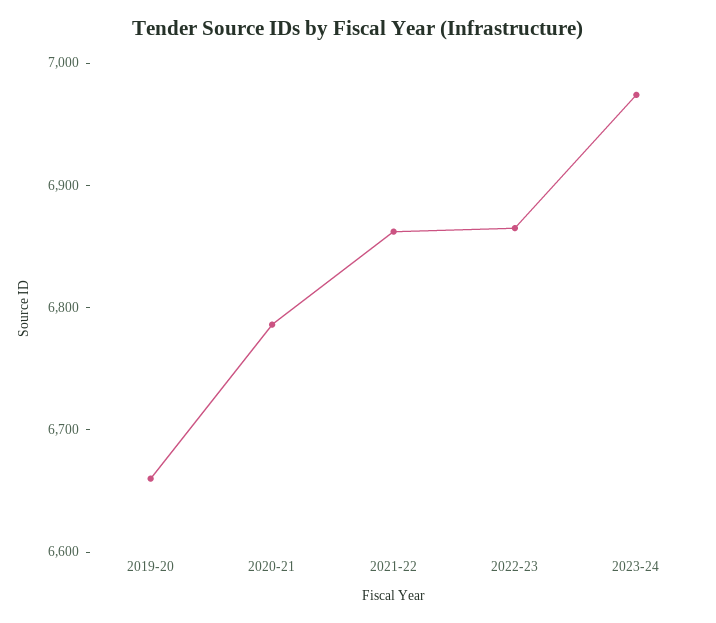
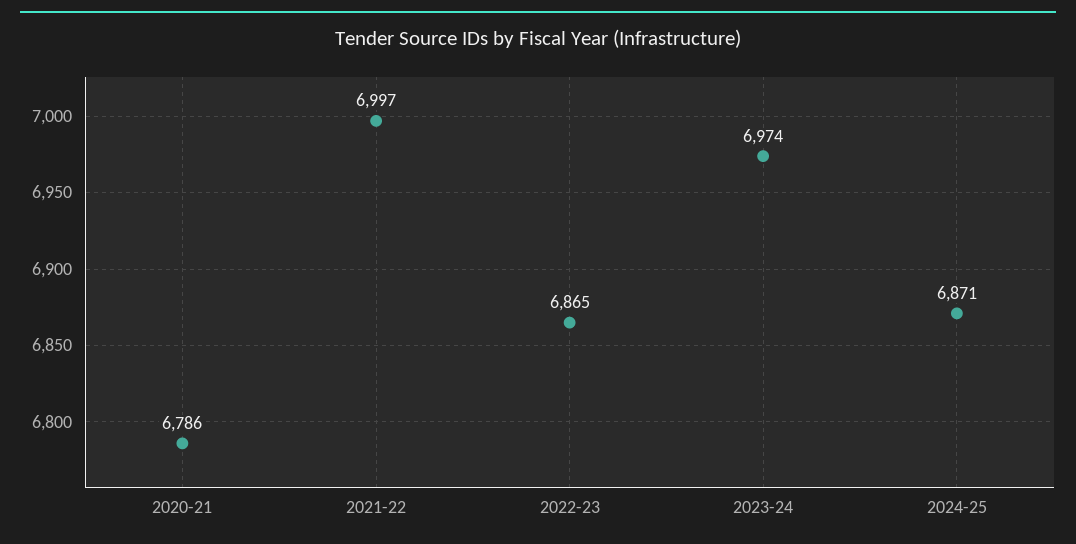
2019-20: 6660 -> none
2021-22: 6860 -> 6997
2024-25: none -> 6871

